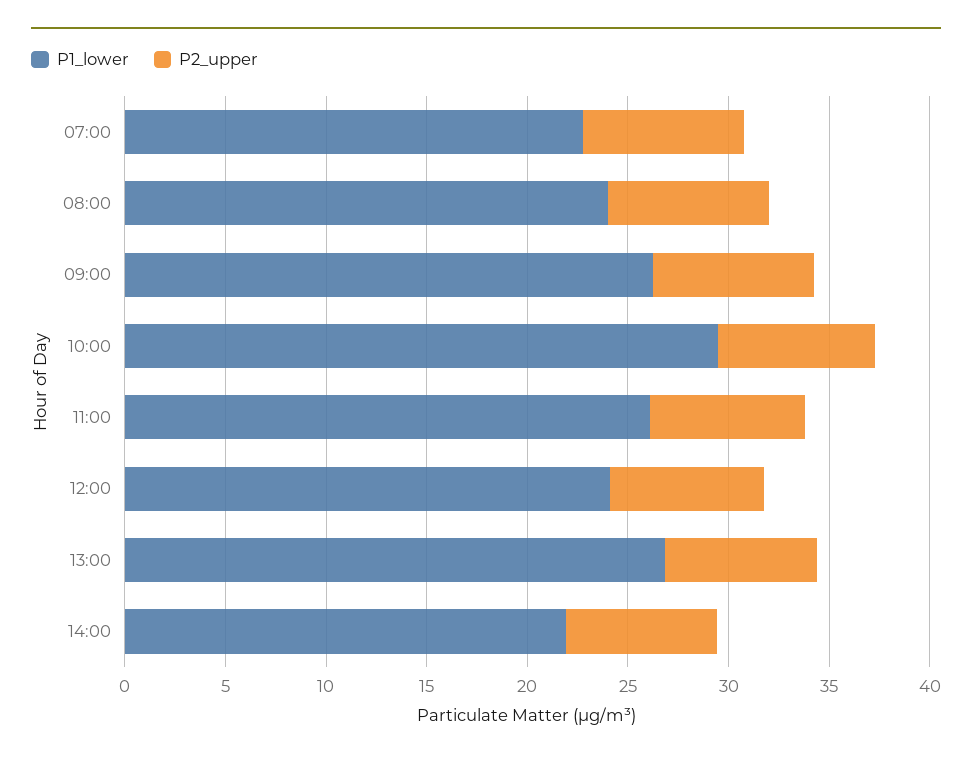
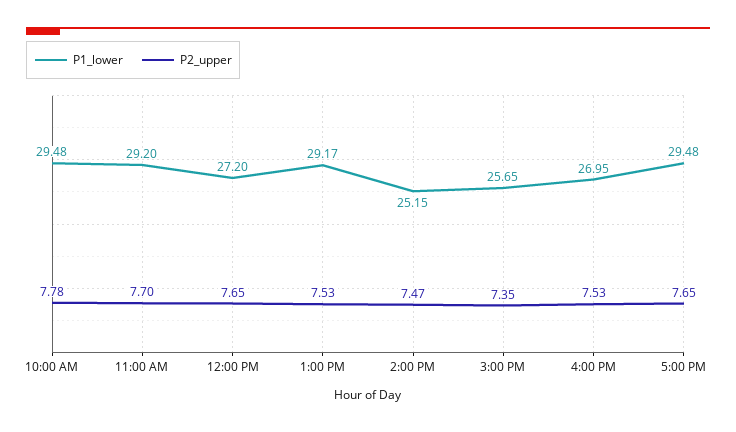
P1_lower, 07:00: 23 -> none
P2_upper, 07:00: 8 -> none
P1_lower, 08:00: 24 -> none
P2_upper, 08:00: 8 -> none
P1_lower, 09:00: 26 -> none
P2_upper, 09:00: 8 -> none
P1_lower, 11:00: 26 -> 29.2
P1_lower, 12:00: 24 -> 27.2
P1_lower, 13:00: 27 -> 29.17
P1_lower, 14:00: 22 -> 25.15
P1_lower, 3:00 PM: none -> 25.65
P2_upper, 3:00 PM: none -> 7.35
P1_lower, 4:00 PM: none -> 26.95
P2_upper, 4:00 PM: none -> 7.53
P1_lower, 5:00 PM: none -> 29.48
P2_upper, 5:00 PM: none -> 7.65

